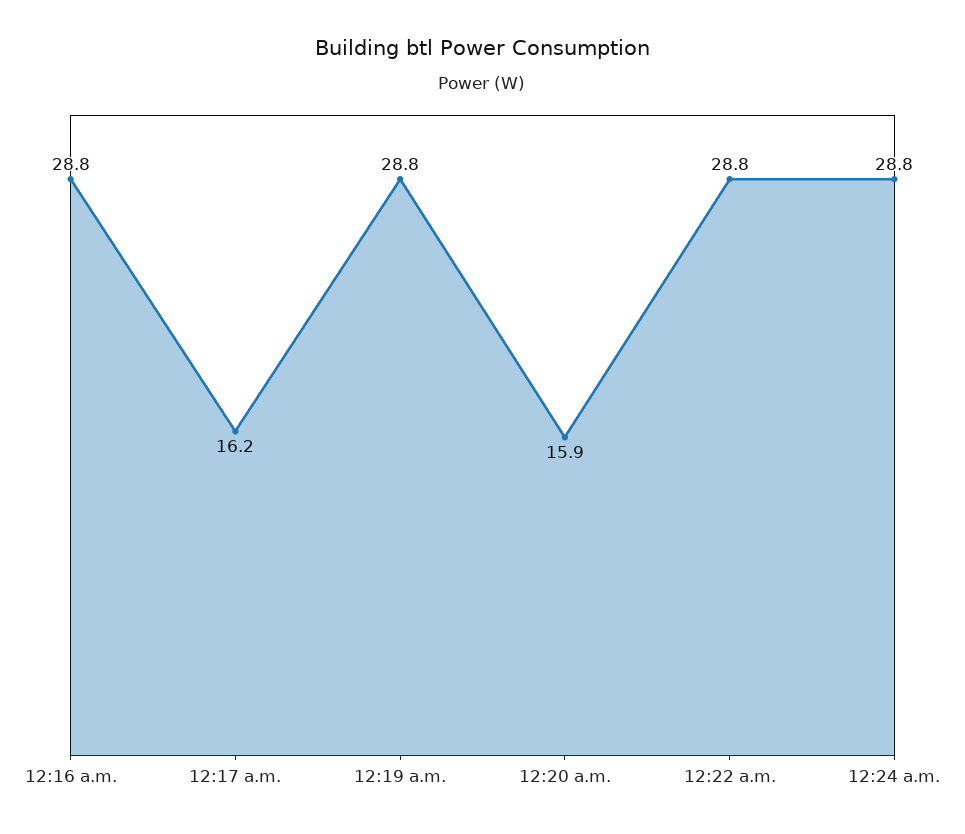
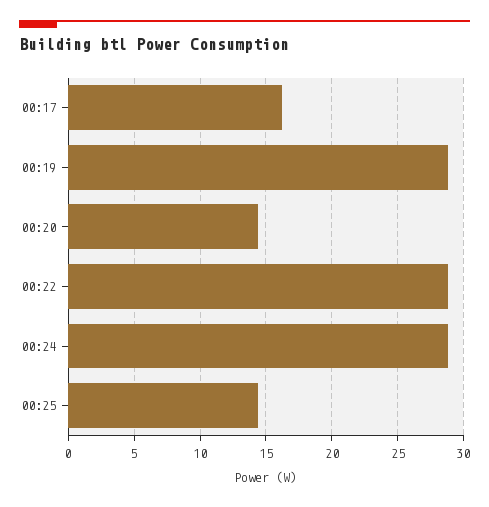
12:16 a.m.: 28.8 -> none
12:20 a.m.: 15.9 -> 14.5
00:25: none -> 14.5

